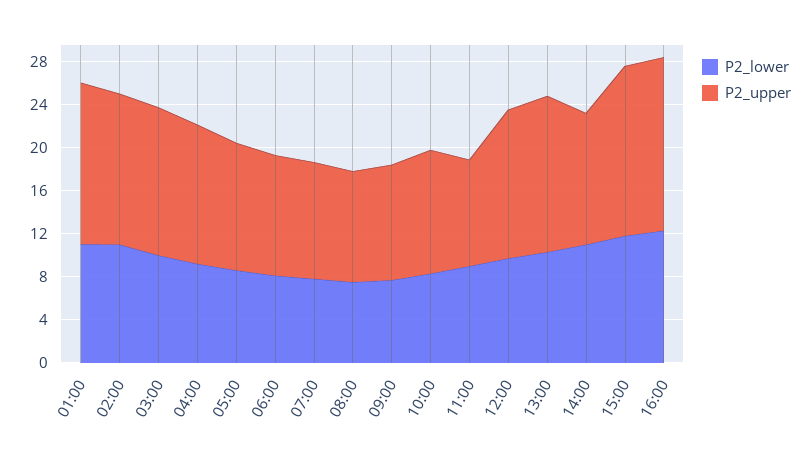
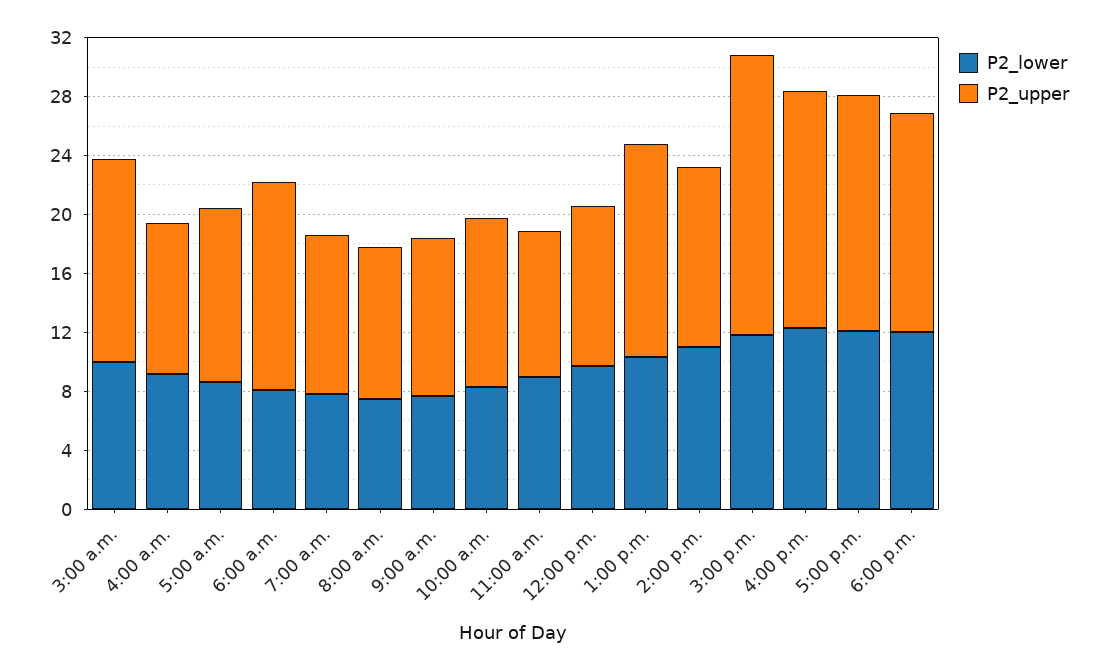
P2_lower, 01:00: 11 -> none
P2_upper, 01:00: 15 -> none
P2_lower, 02:00: 11 -> none
P2_upper, 02:00: 14 -> none
P2_upper, 04:00: 13 -> 10
P2_upper, 06:00: 11 -> 14
P2_upper, 12:00: 14 -> 11
P2_upper, 15:00: 16 -> 19
P2_lower, 5:00 p.m.: none -> 12
P2_upper, 5:00 p.m.: none -> 16
P2_lower, 6:00 p.m.: none -> 12
P2_upper, 6:00 p.m.: none -> 15

